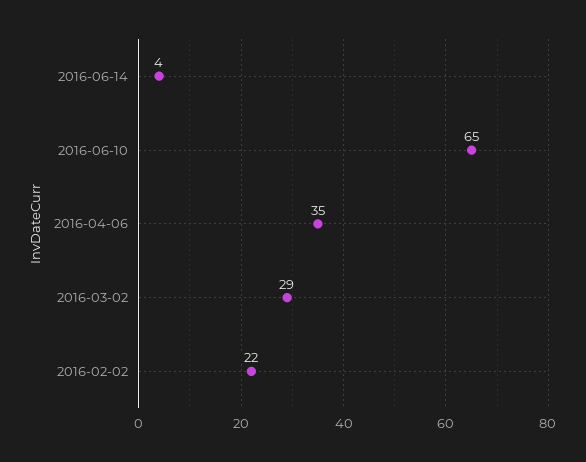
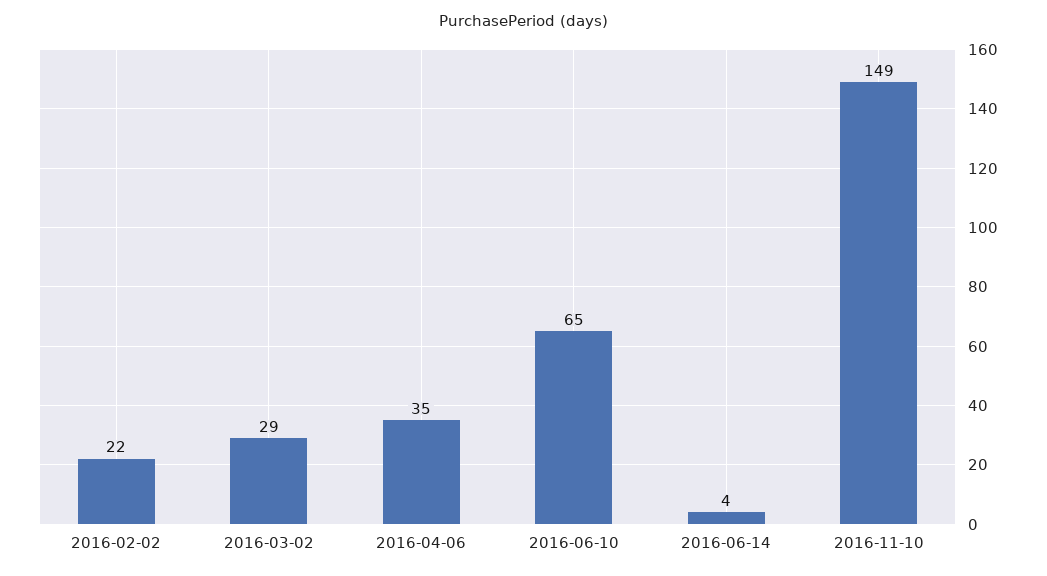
2016-11-10: none -> 149

